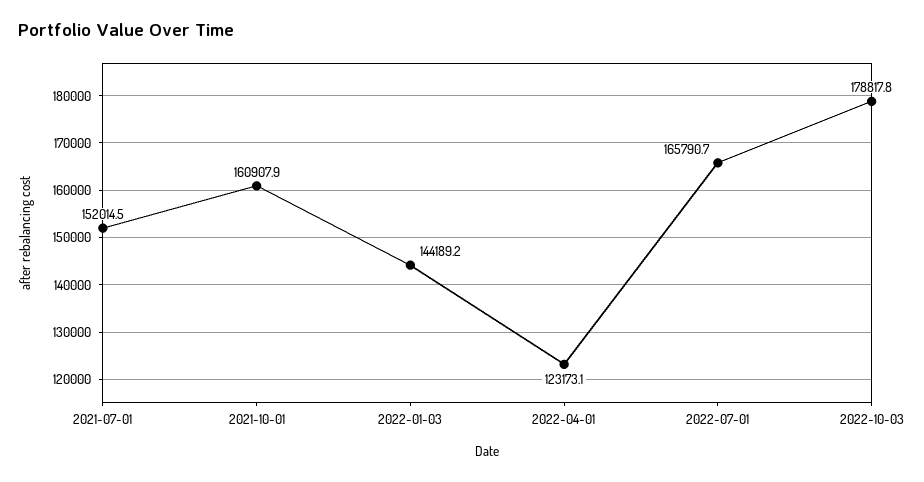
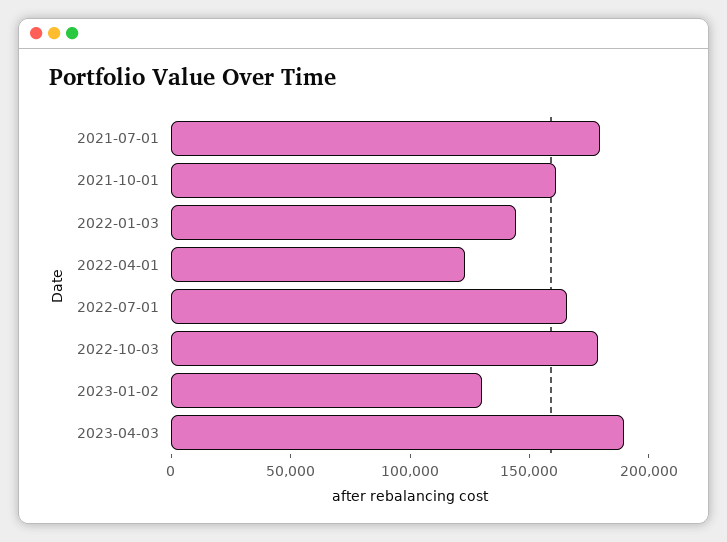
2021-07-01: 152014.5 -> 180000
2023-01-02: none -> 130000
2023-04-03: none -> 190000

